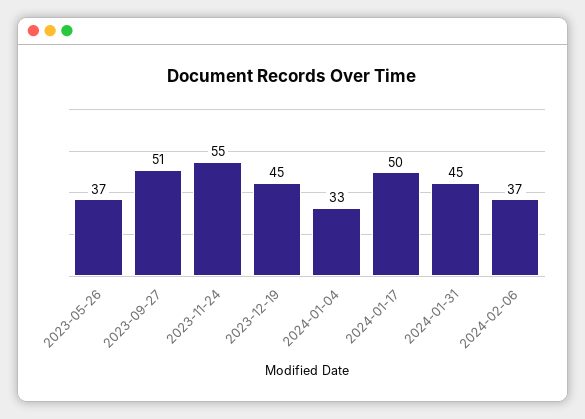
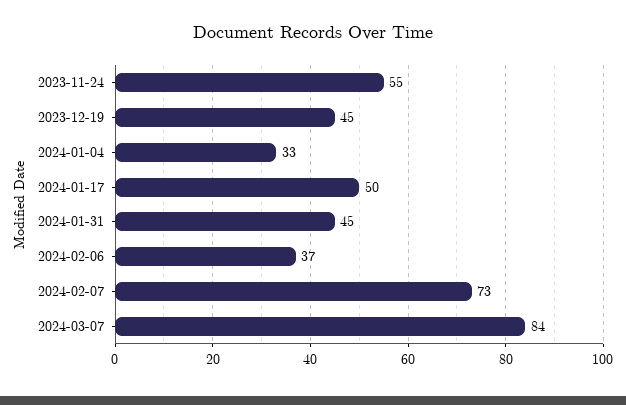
2023-05-26: 37 -> none
2023-09-27: 51 -> none
2024-02-07: none -> 73
2024-03-07: none -> 84

